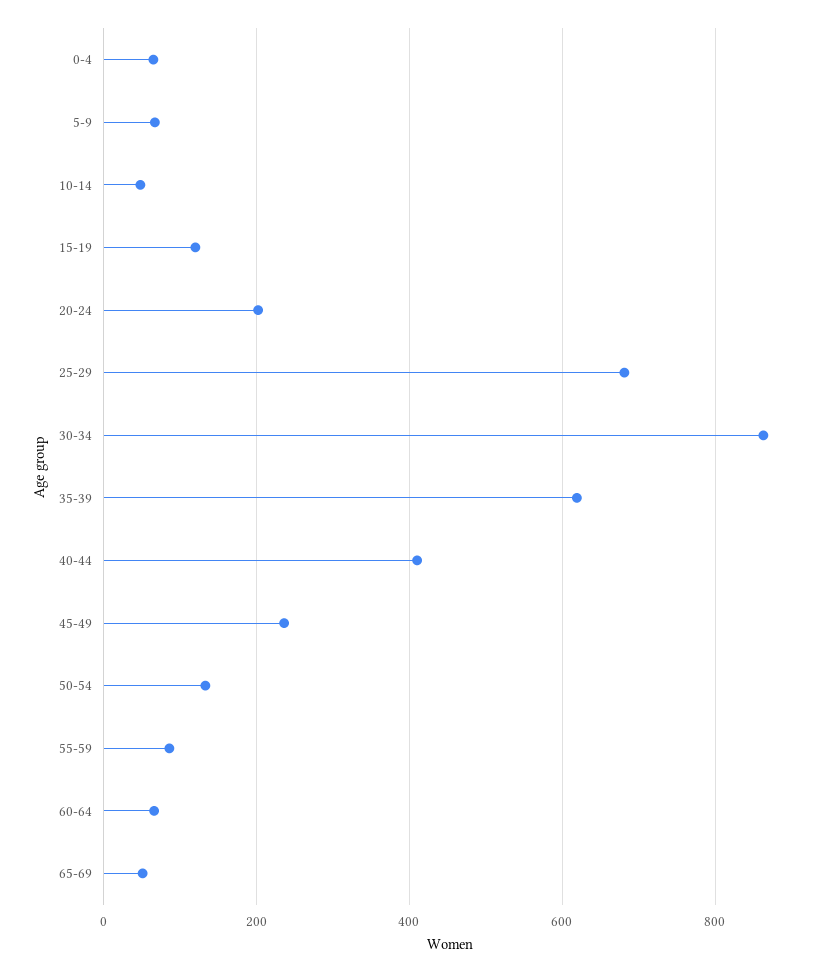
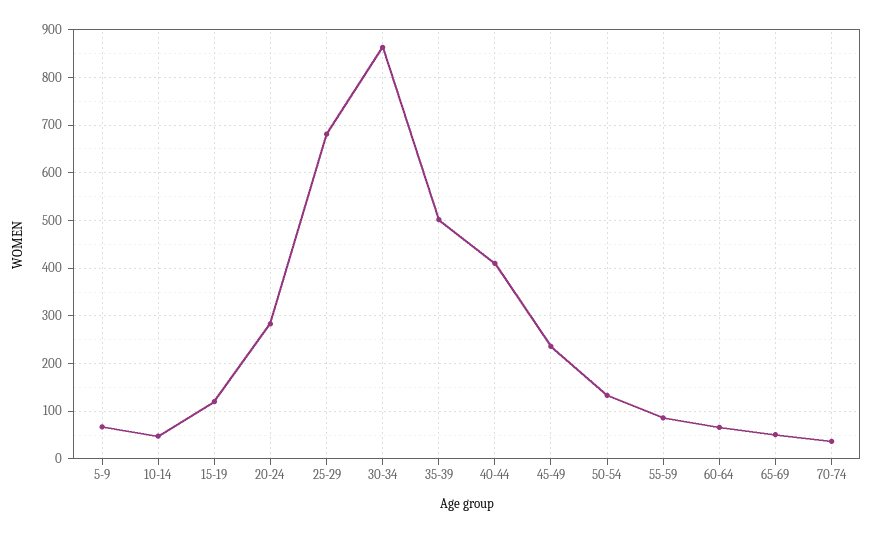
0-4: 60 -> none
20-24: 200 -> 280
35-39: 620 -> 500
70-74: none -> 40

